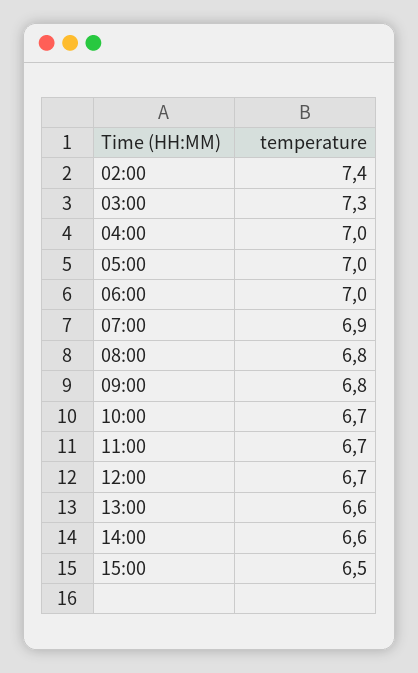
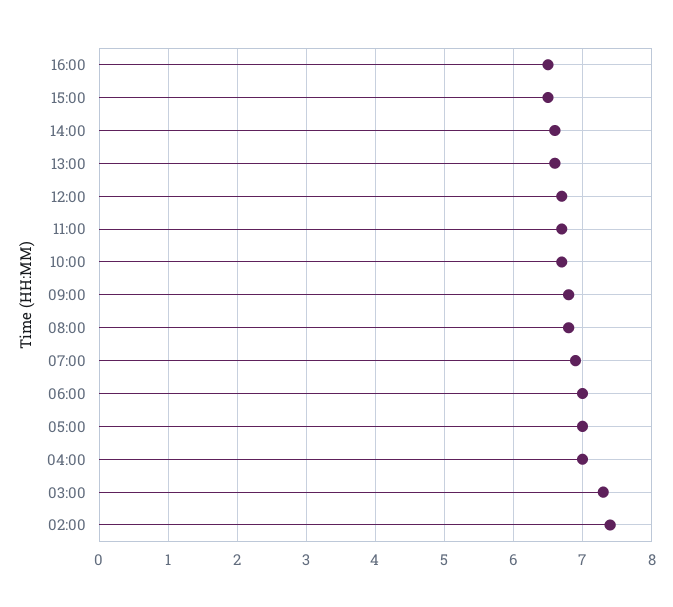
16:00: none -> 6.5

